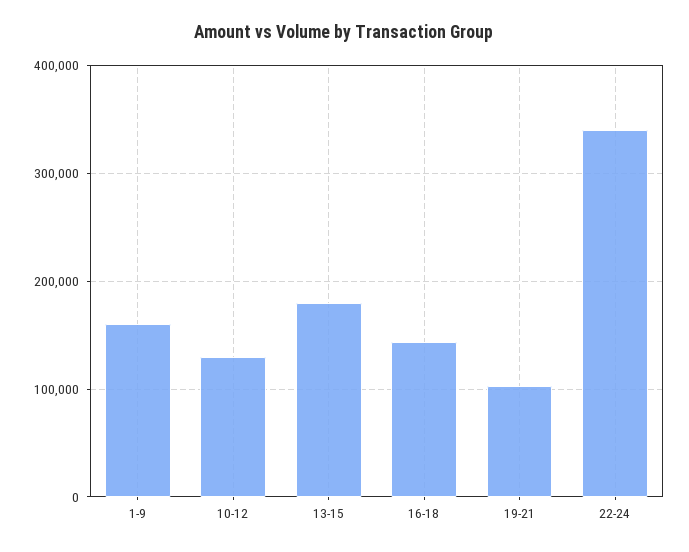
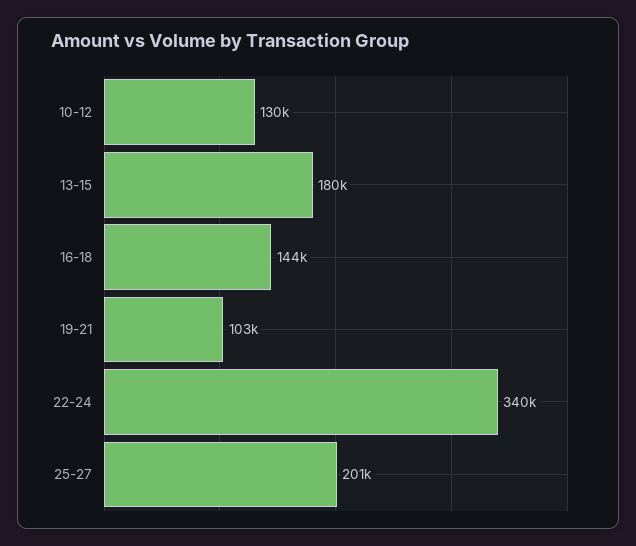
1-9: 160000 -> none
25-27: none -> 201000

